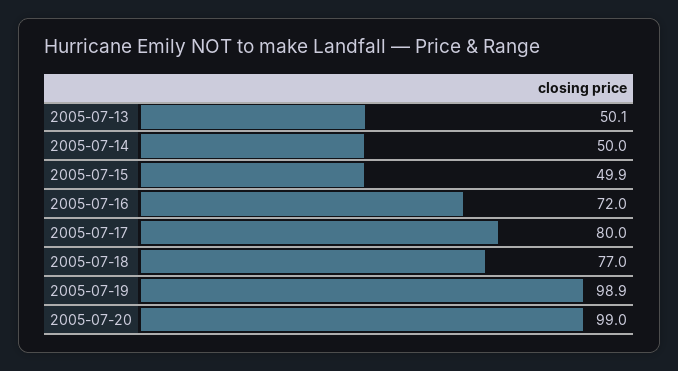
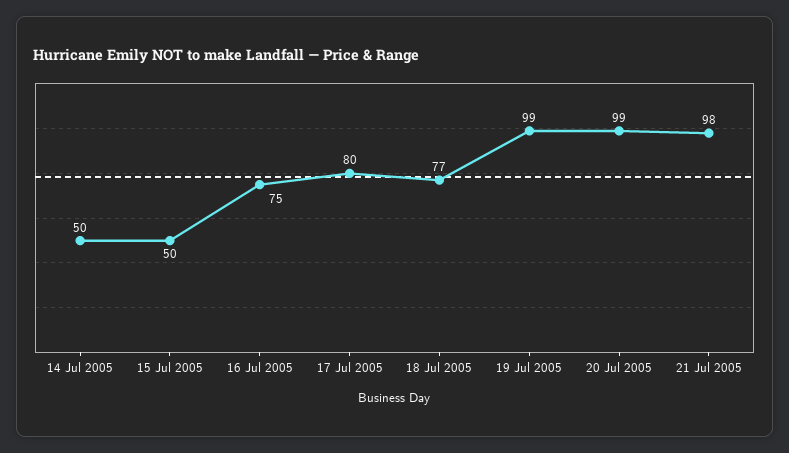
2005-07-13: 50.1 -> none
2005-07-16: 72 -> 75
21 Jul 2005: none -> 98

